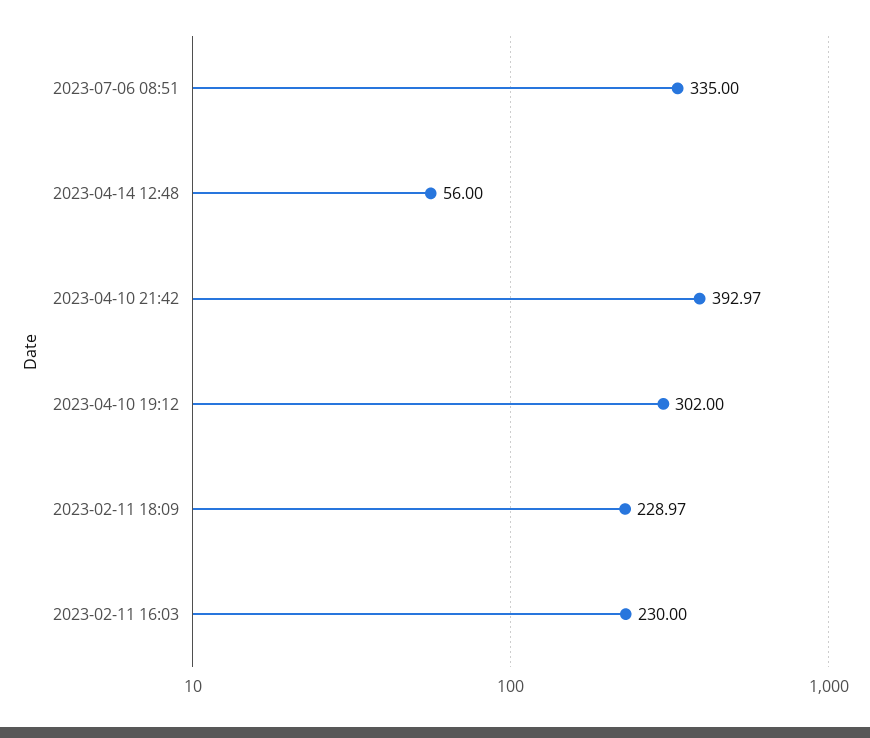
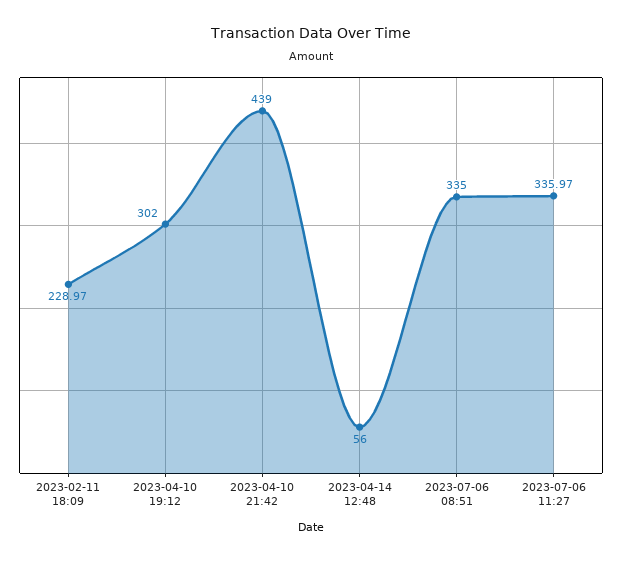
2023-04-10 21:42: 392.97 -> 439
2023-02-11 16:03: 230 -> none
2023-07-06 11:27: none -> 335.97

